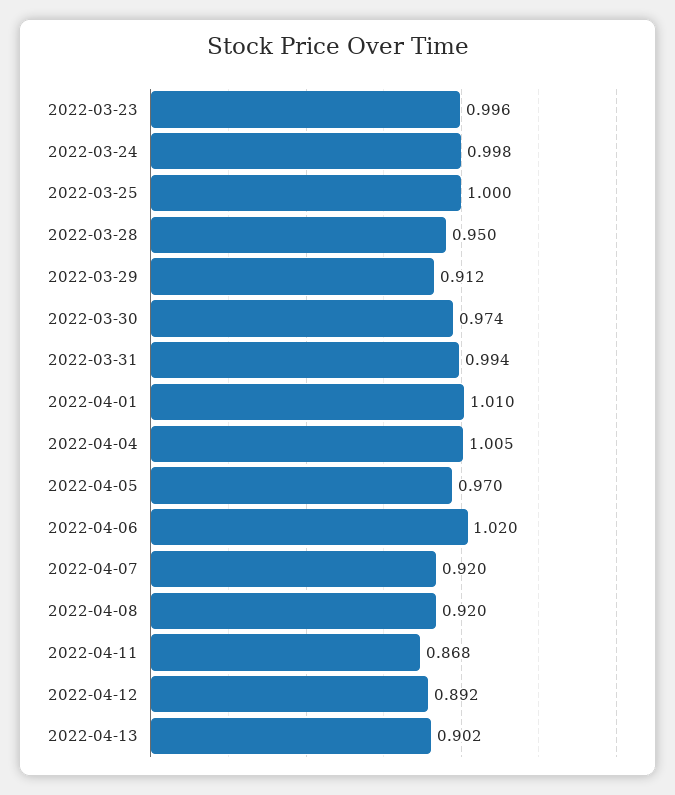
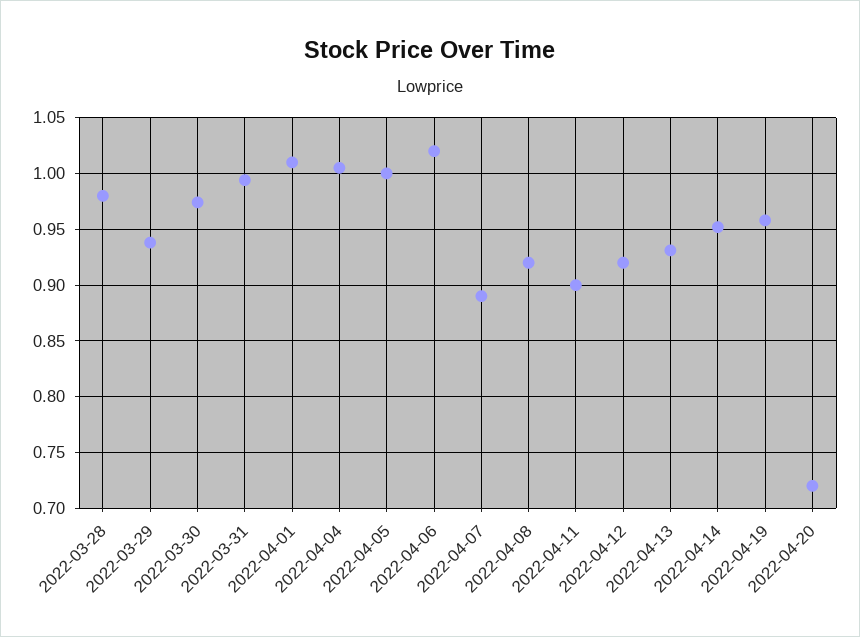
2022-03-23: 0.996 -> none
2022-03-24: 0.998 -> none
2022-03-25: 1 -> none
2022-03-28: 0.95 -> 0.98
2022-03-29: 0.912 -> 0.94
2022-04-05: 0.97 -> 1
2022-04-07: 0.92 -> 0.89
2022-04-11: 0.868 -> 0.9
2022-04-12: 0.892 -> 0.92
2022-04-13: 0.902 -> 0.93
2022-04-14: none -> 0.95
2022-04-19: none -> 0.96
2022-04-20: none -> 0.72

